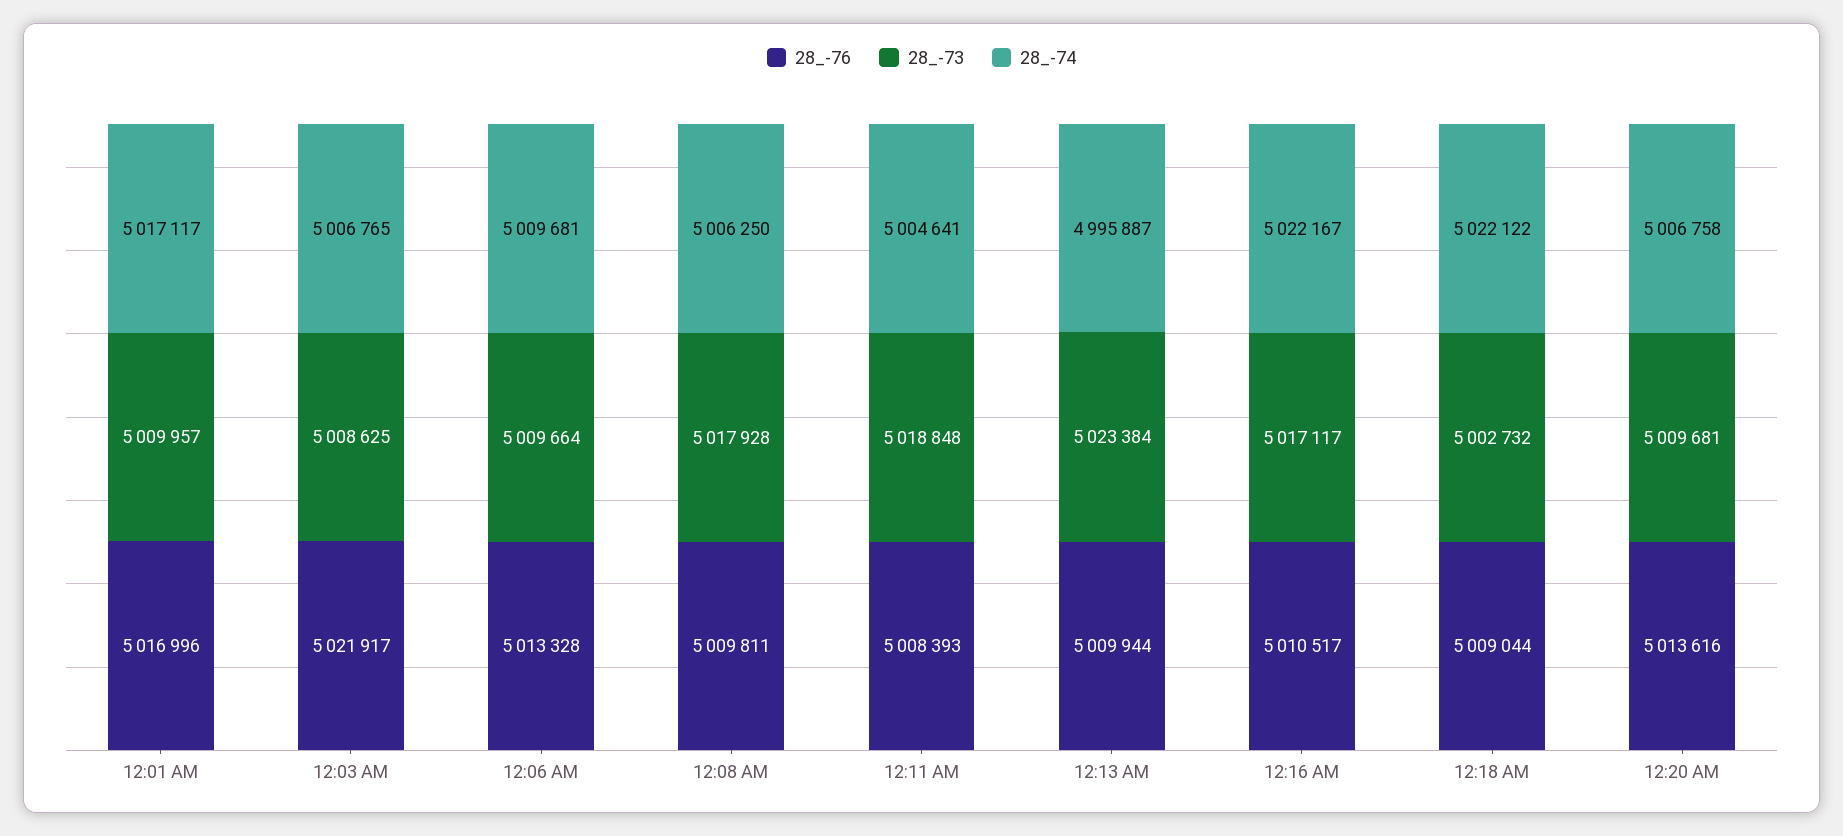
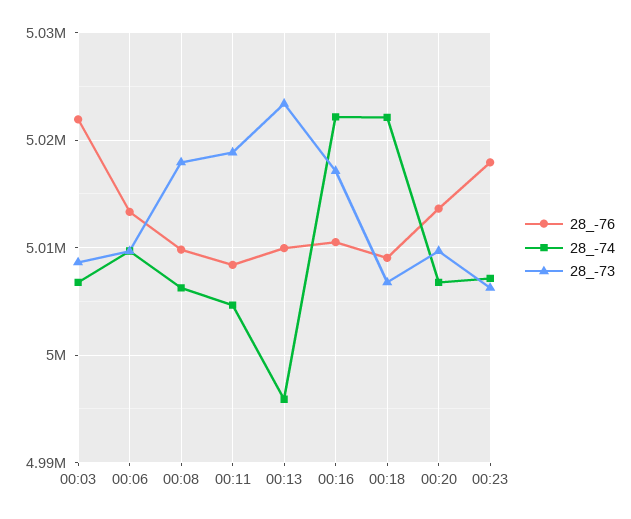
28_-76, 12:01 AM: 5016996 -> none
28_-73, 12:01 AM: 5009957 -> none
28_-74, 12:01 AM: 5017117 -> none
28_-73, 12:18 AM: 5002732 -> 5007000
28_-76, 00:23: none -> 5018000
28_-74, 00:23: none -> 5007000
28_-73, 00:23: none -> 5006000

